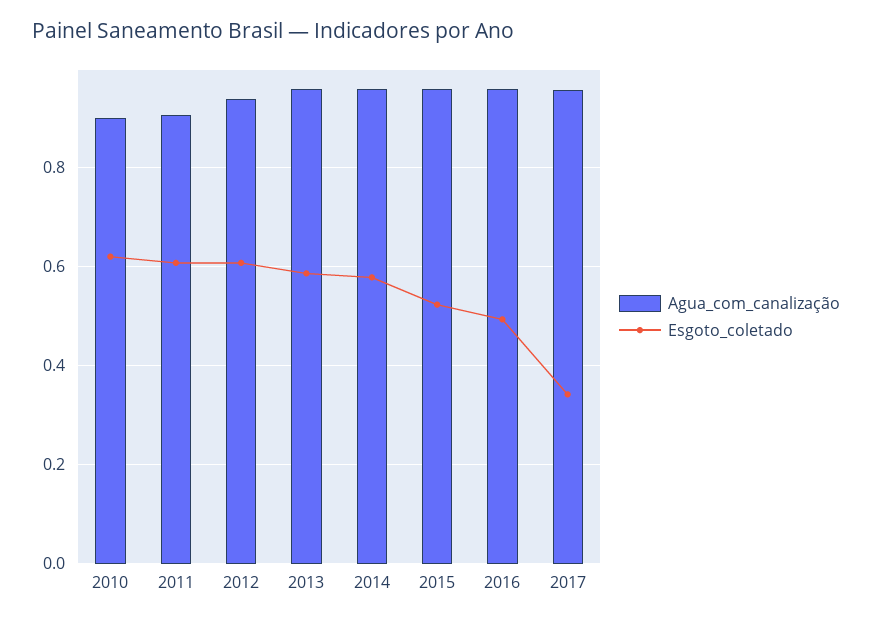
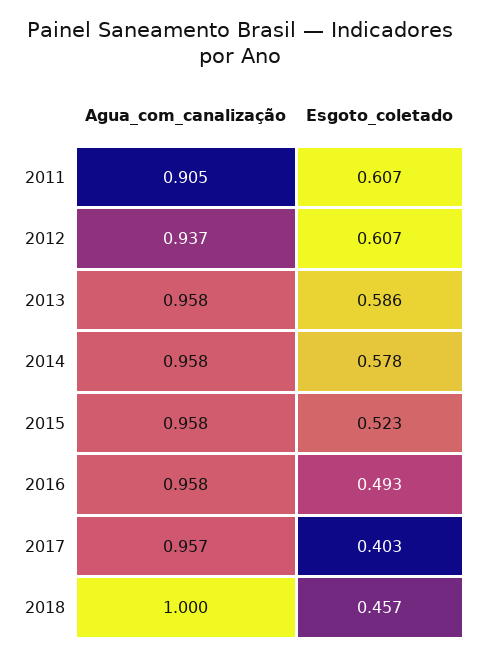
Agua_com_canalização, 2010: 0.9 -> none
Esgoto_coletado, 2010: 0.62 -> none
Esgoto_coletado, 2017: 0.34 -> 0.403
Agua_com_canalização, 2018: none -> 1
Esgoto_coletado, 2018: none -> 0.457

